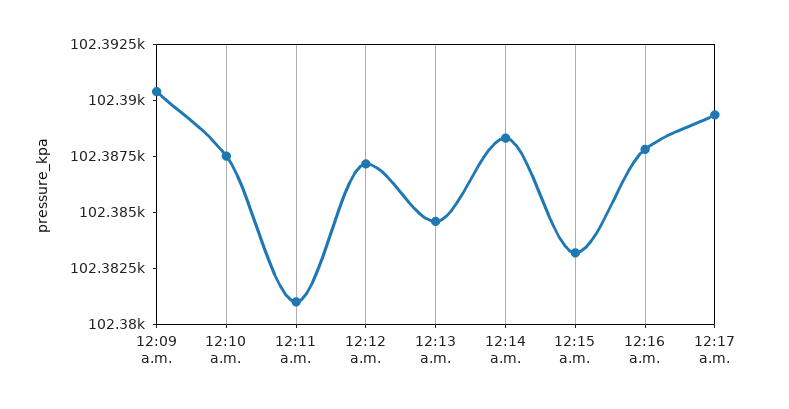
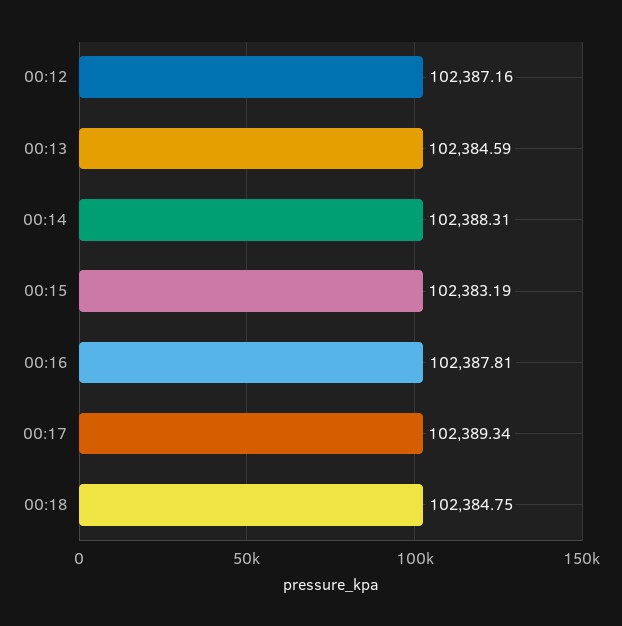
12:09 a.m.: 102390.5 -> none
12:10 a.m.: 102387.5 -> none
12:11 a.m.: 102381 -> none
00:18: none -> 102384.75

